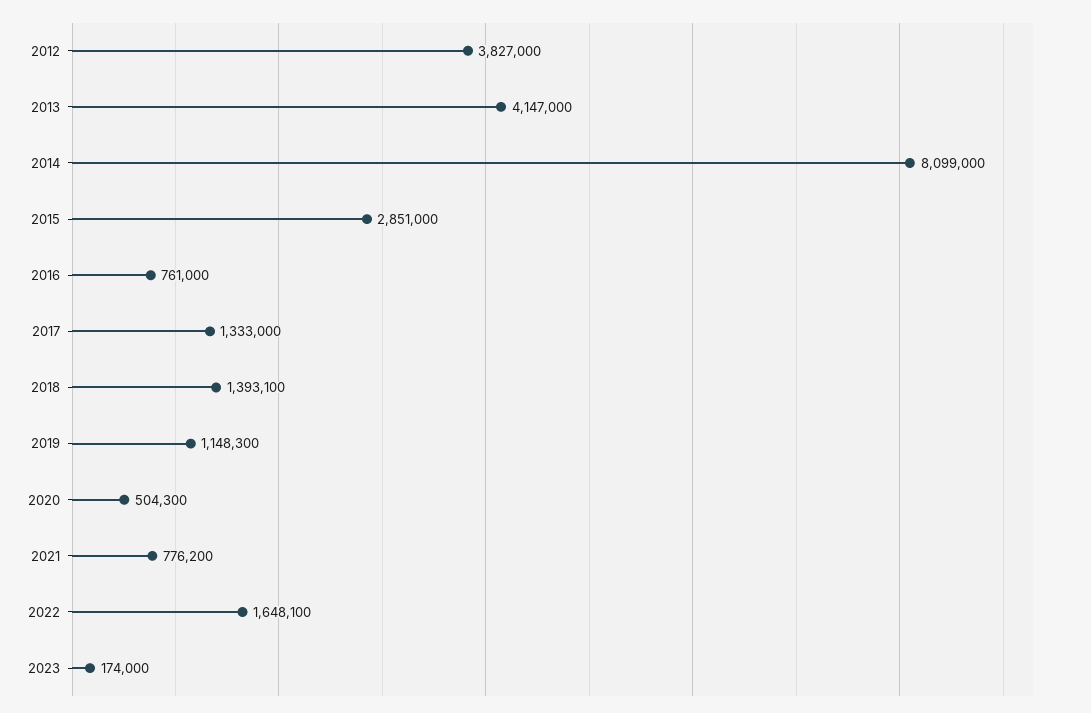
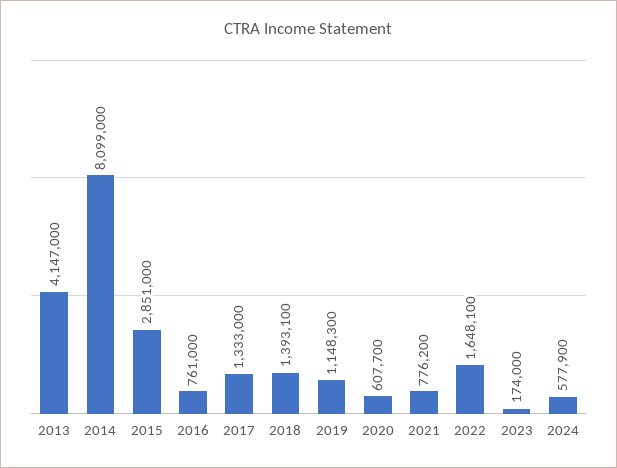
2012: 3827000 -> none
2020: 504300 -> 607700
2024: none -> 577900

